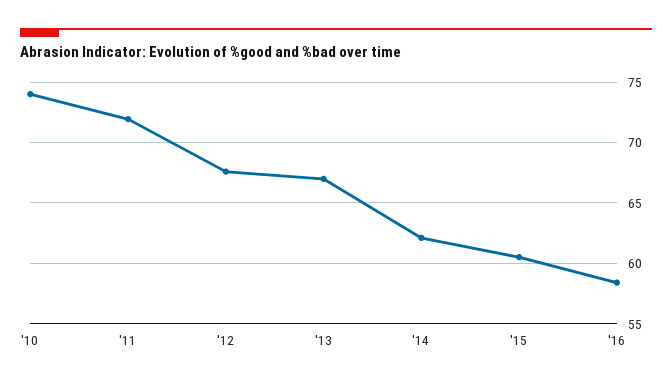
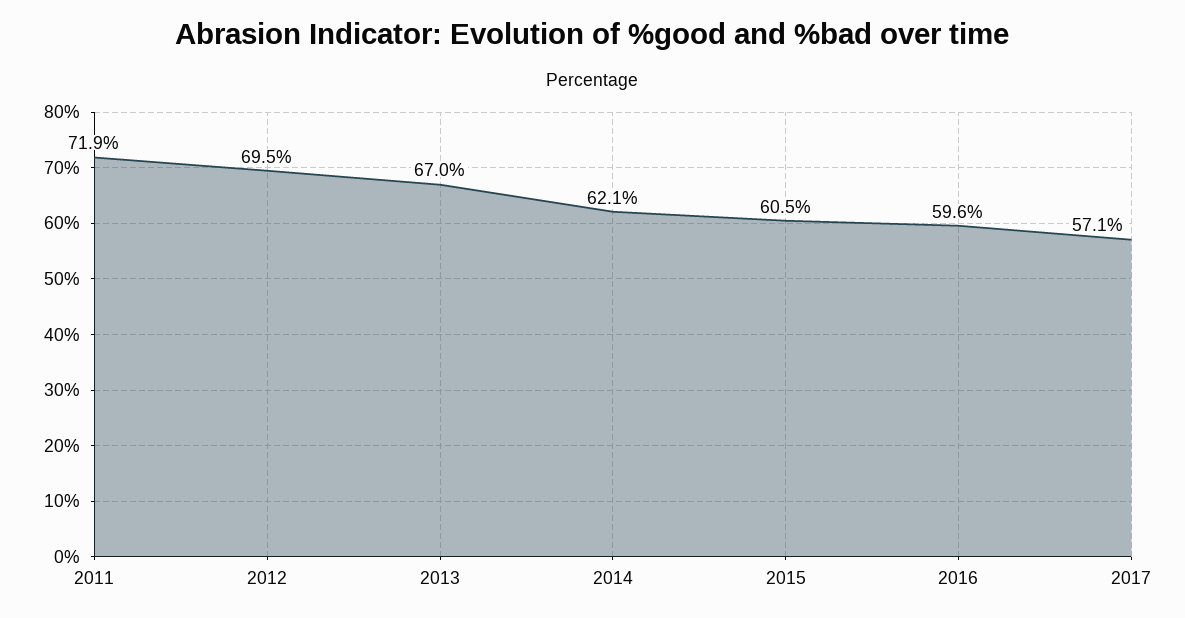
'10: 74 -> none
'12: 67.5 -> 69.5
'16: 58.5 -> 59.6
2017: none -> 57.1

